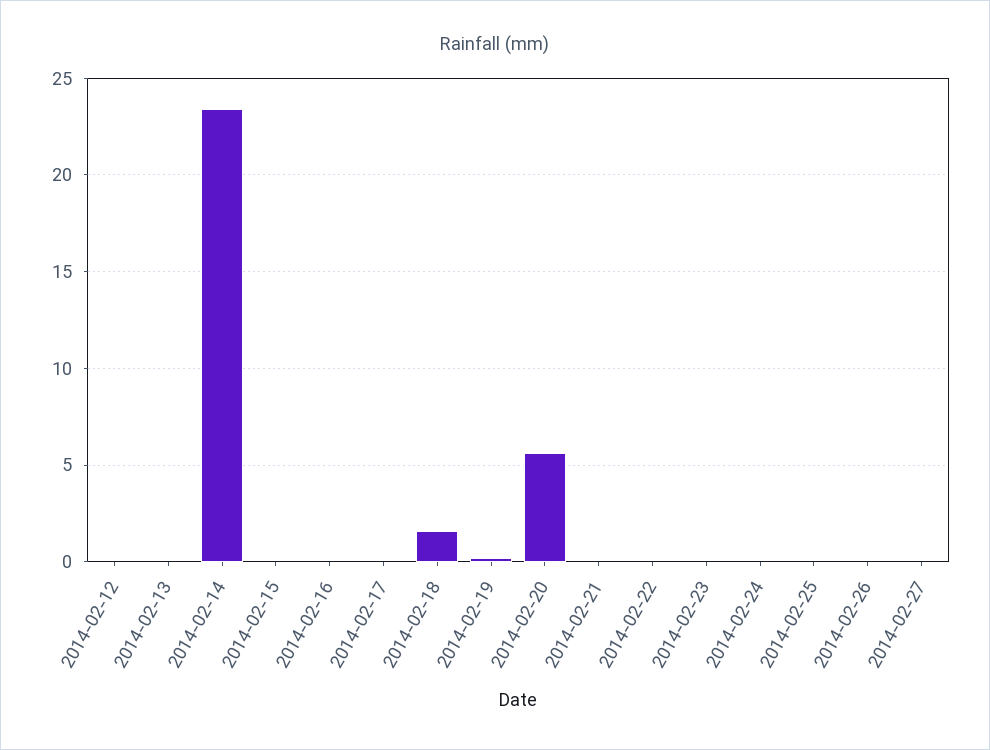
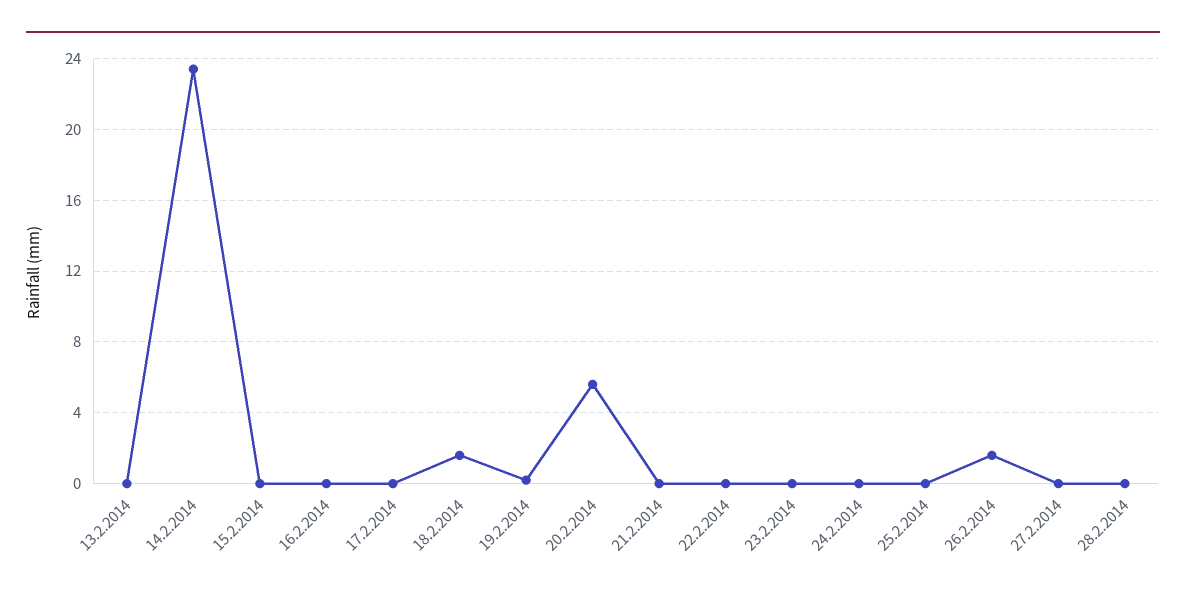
2014-02-12: 0 -> none
2014-02-26: 0 -> 1.5
28.2.2014: none -> 0

